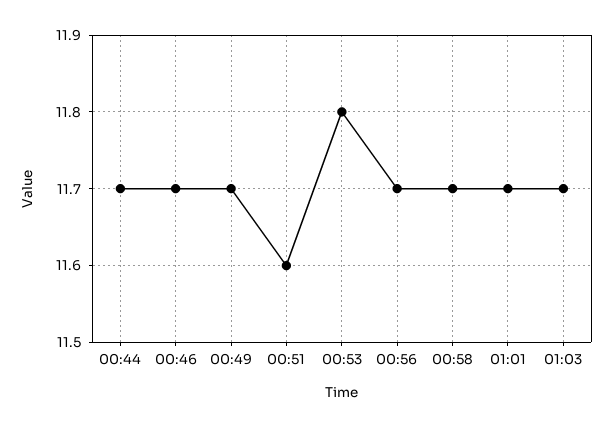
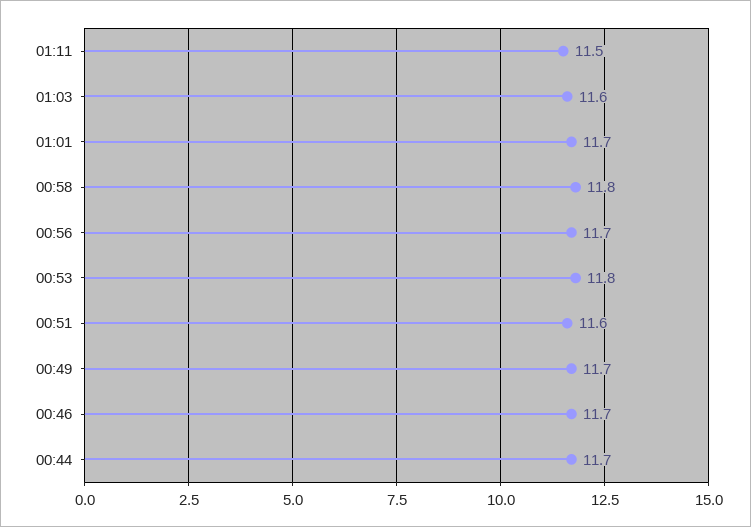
00:58: 11.7 -> 11.8
01:03: 11.7 -> 11.6
01:11: none -> 11.5

